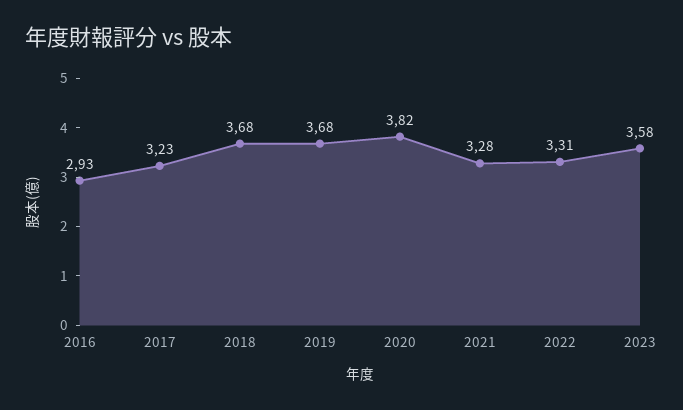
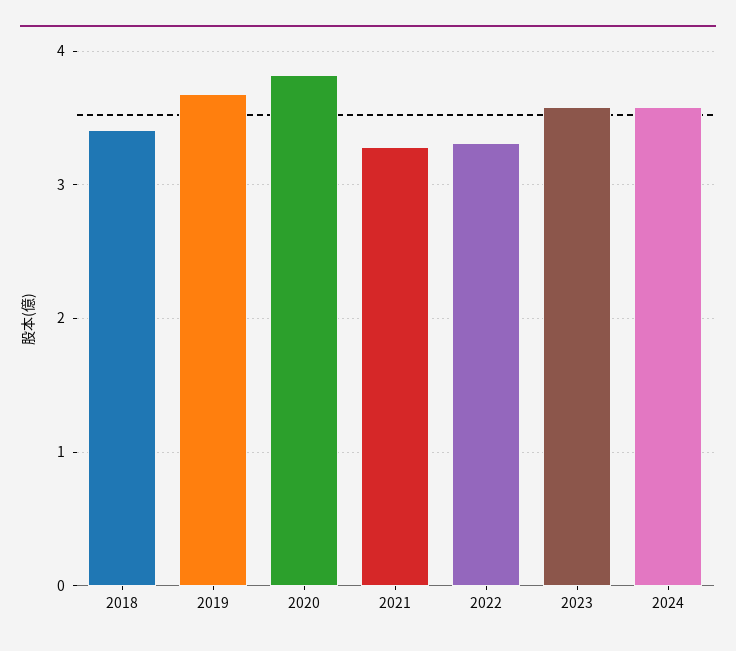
2016: 2.93 -> none
2017: 3.23 -> none
2018: 3.68 -> 3.4
2024: none -> 3.6

